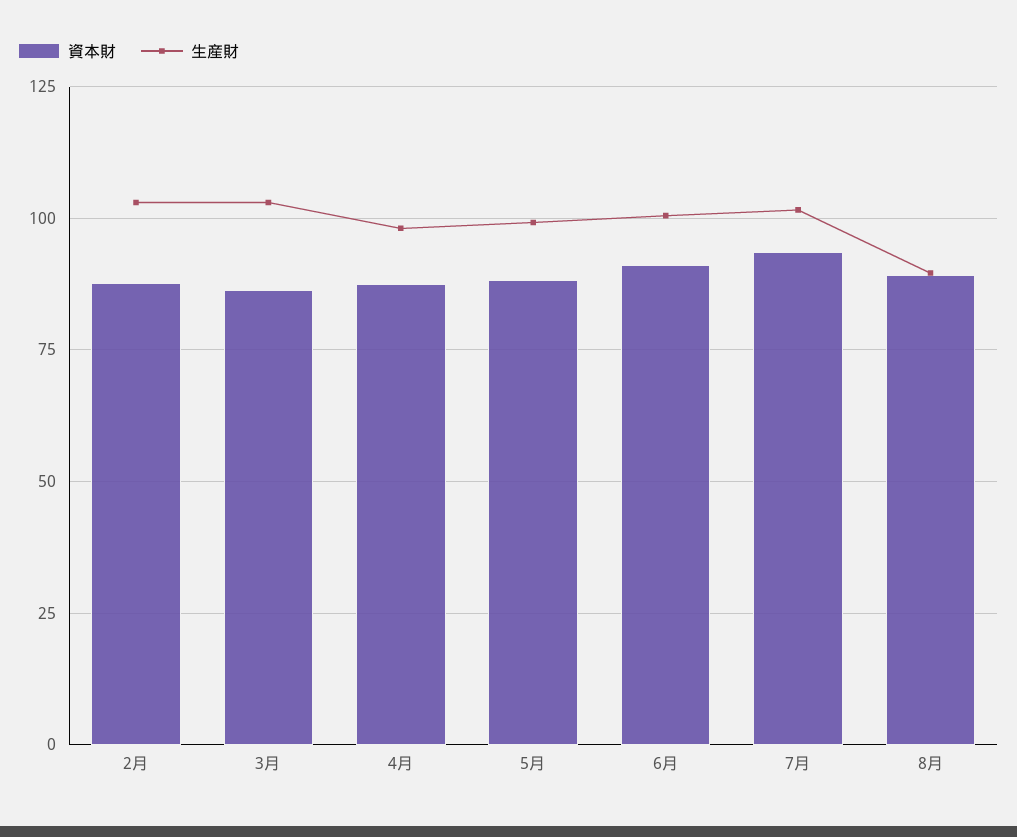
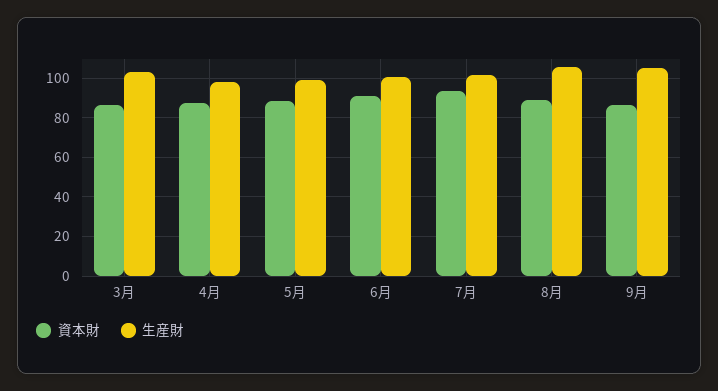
資本財, 2月: 87.5 -> none
生産財, 2月: 102.5 -> none
生産財, 8月: 90 -> 105
資本財, 9月: none -> 85
生産財, 9月: none -> 105

